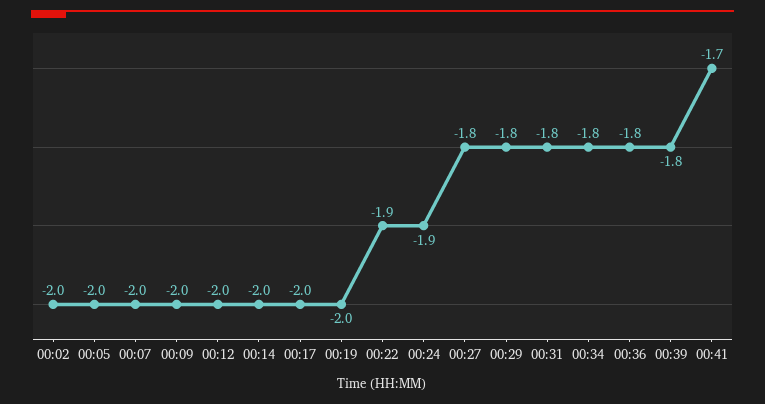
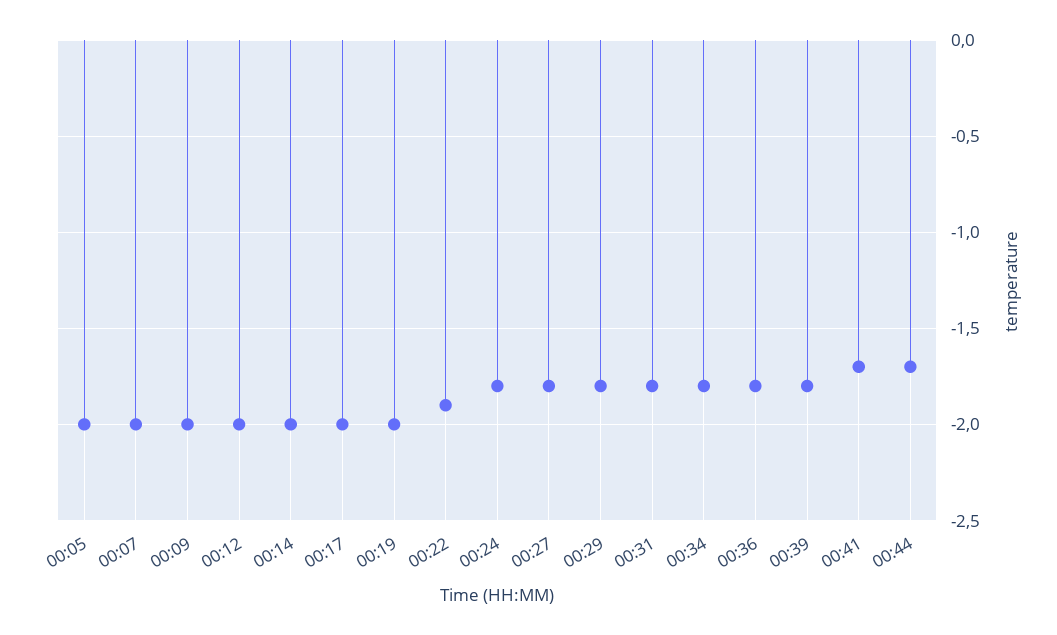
00:02: -2 -> none
00:24: -1.9 -> -1.8
00:44: none -> -1.7

